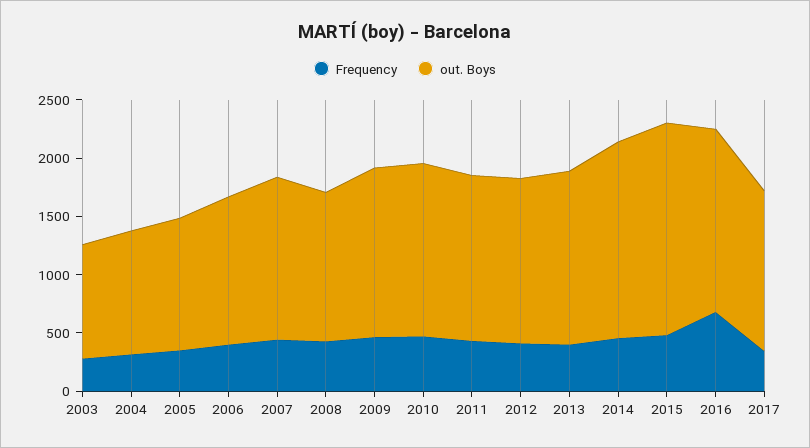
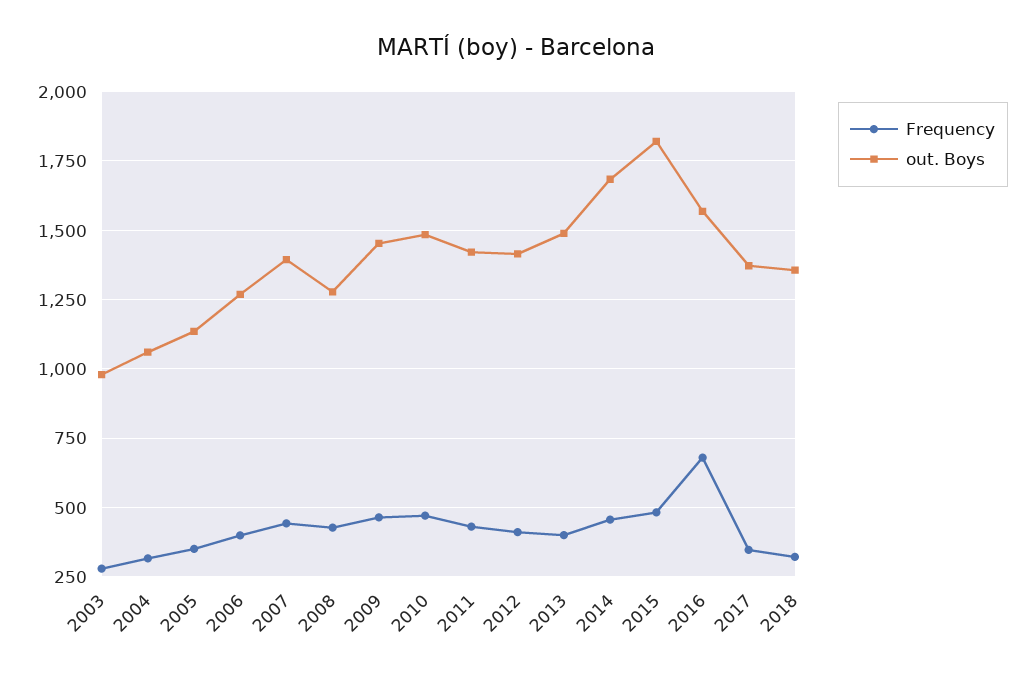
Frequency, 2018: none -> 325
out. Boys, 2018: none -> 1350

